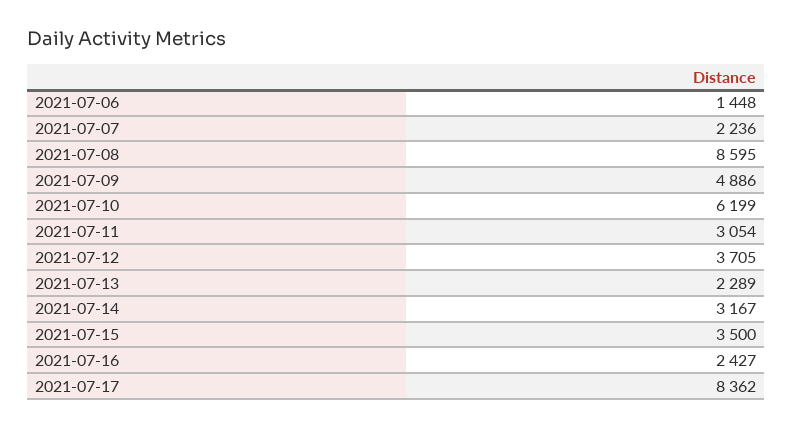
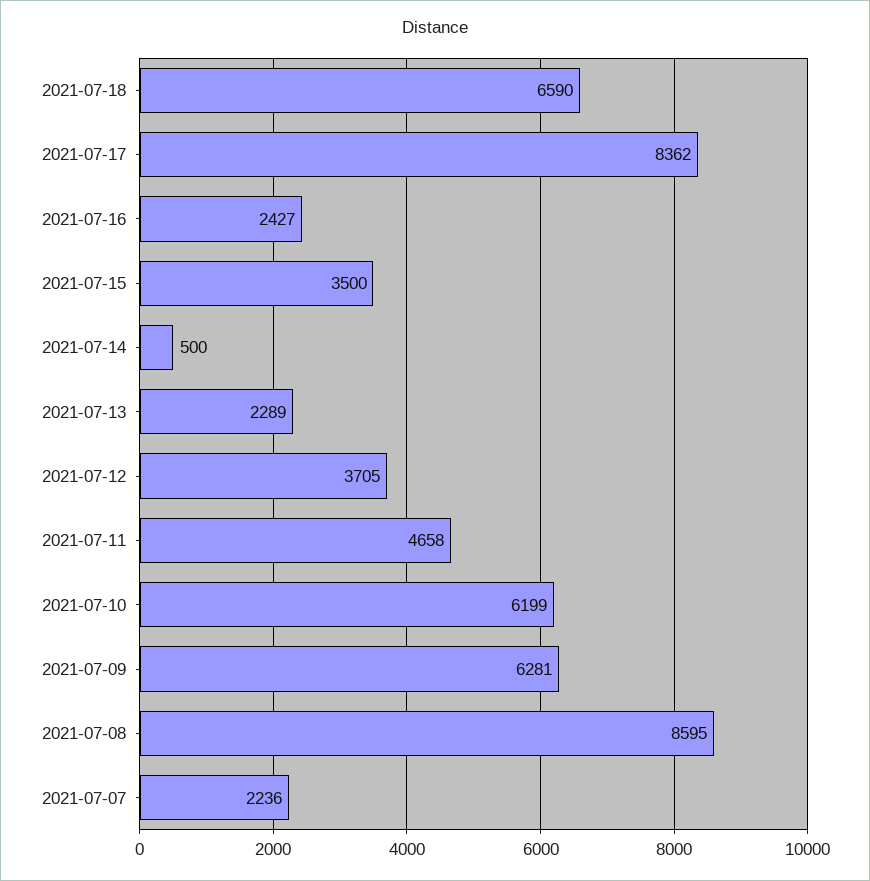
2021-07-06: 1448 -> none
2021-07-09: 4886 -> 6281
2021-07-11: 3054 -> 4658
2021-07-14: 3167 -> 500
2021-07-18: none -> 6590

